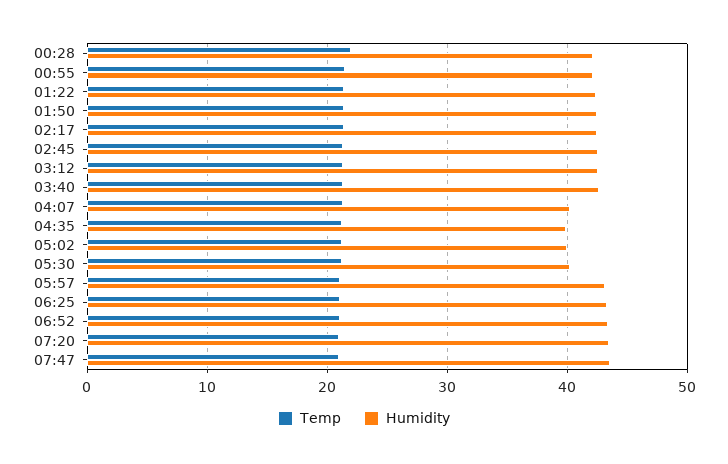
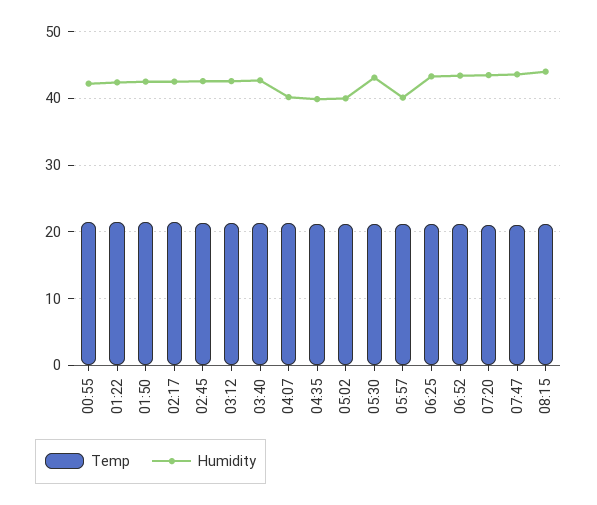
Temp, 00:28: 22 -> none
Humidity, 00:28: 42 -> none
Humidity, 05:30: 40 -> 43
Humidity, 05:57: 43 -> 40
Temp, 08:15: none -> 21
Humidity, 08:15: none -> 44

